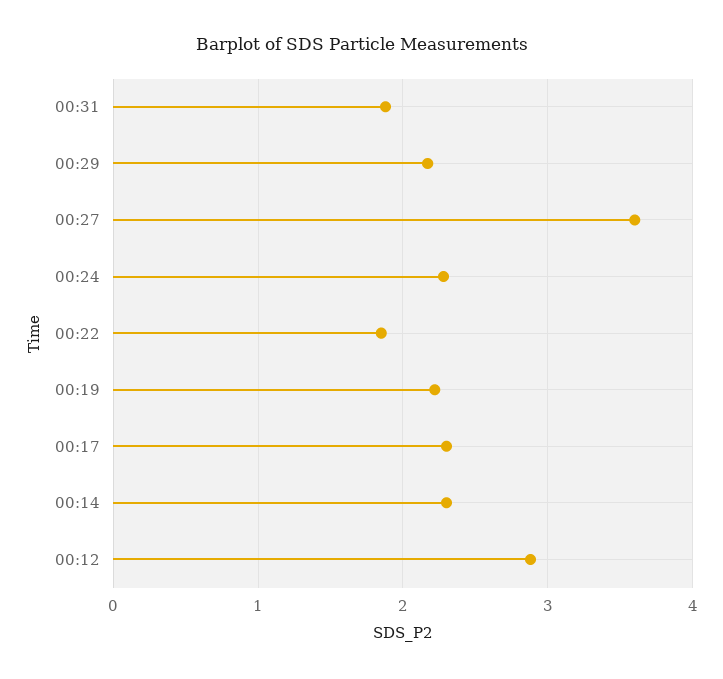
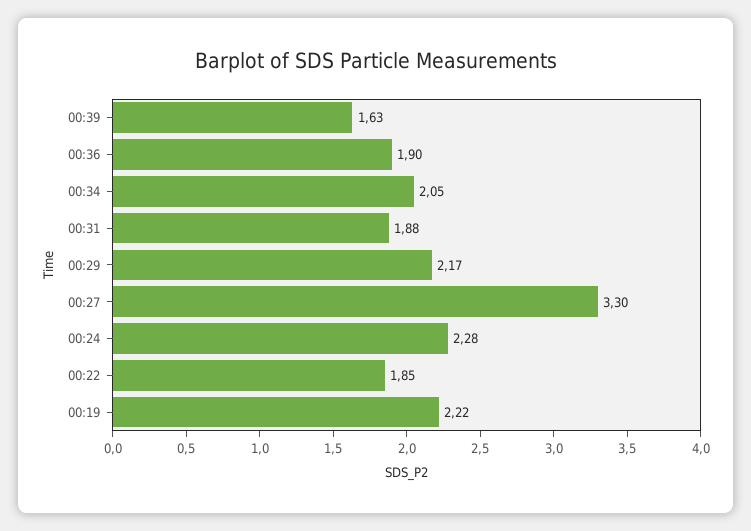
00:27: 3.6 -> 3.3
00:17: 2.3 -> none
00:14: 2.3 -> none
00:12: 2.9 -> none
00:39: none -> 1.63
00:36: none -> 1.9
00:34: none -> 2.05

